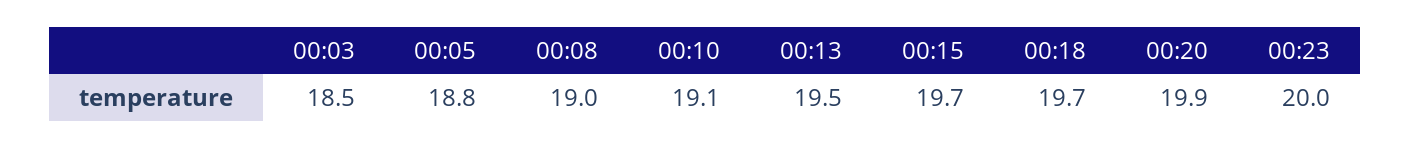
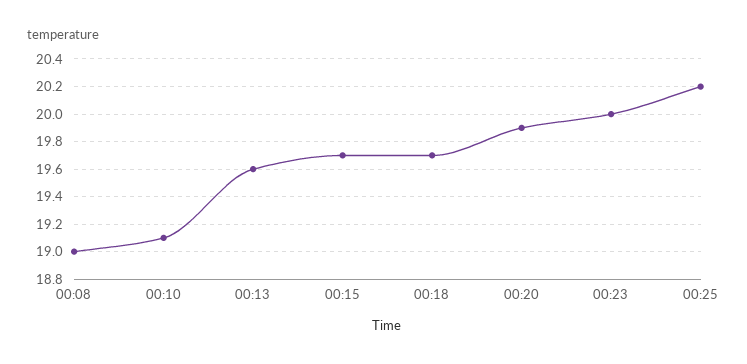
00:03: 18.5 -> none
00:05: 18.8 -> none
00:13: 19.5 -> 19.6
00:25: none -> 20.2

